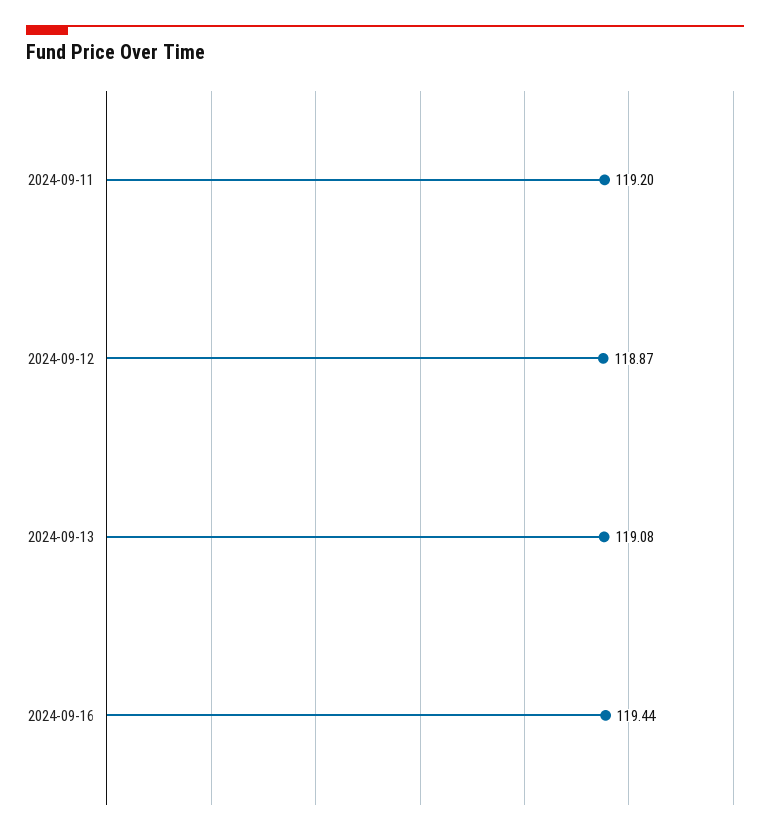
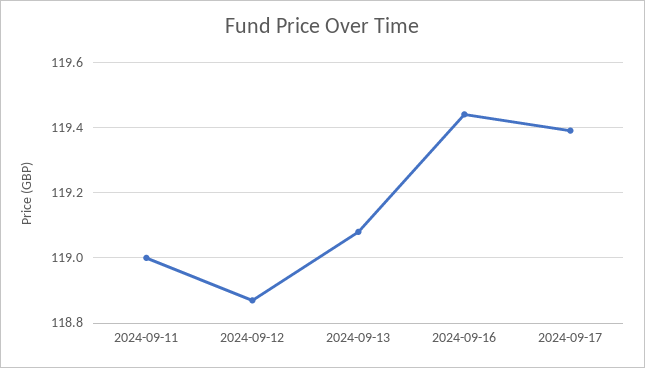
2024-09-11: 119.2 -> 119
2024-09-17: none -> 119.4

